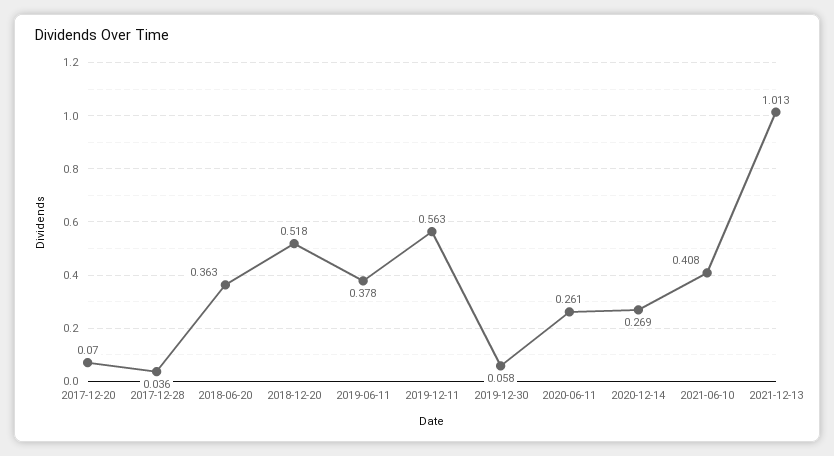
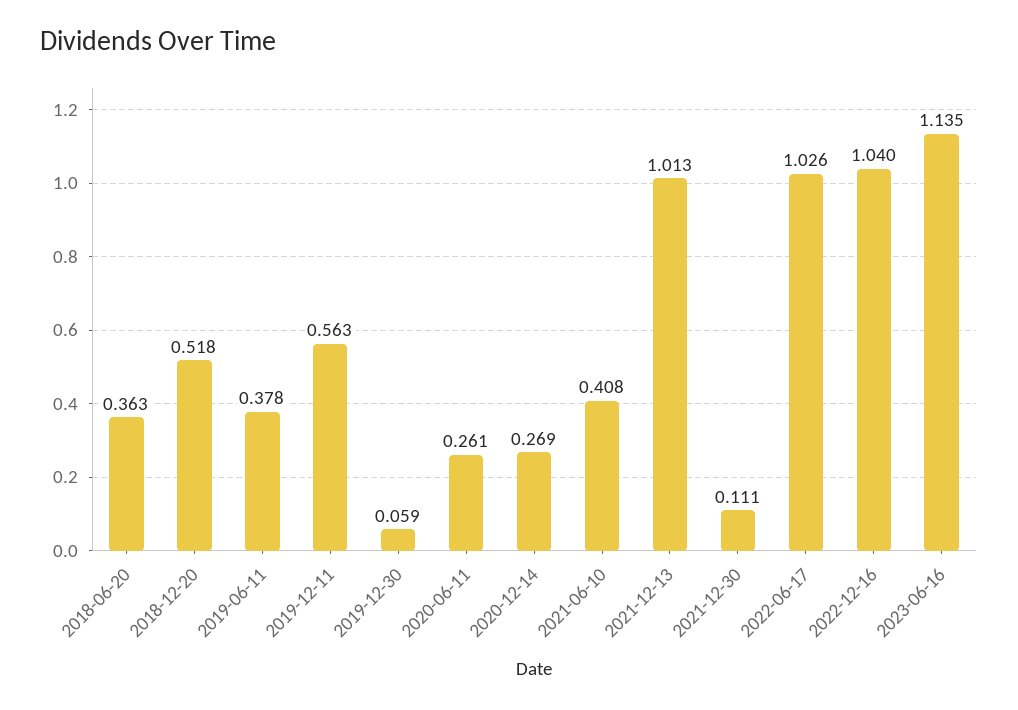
2017-12-20: 0.07 -> none
2017-12-28: 0.036 -> none
2019-12-30: 0.058 -> 0.059
2021-12-30: none -> 0.111
2022-06-17: none -> 1.026
2022-12-16: none -> 1.04
2023-06-16: none -> 1.135

